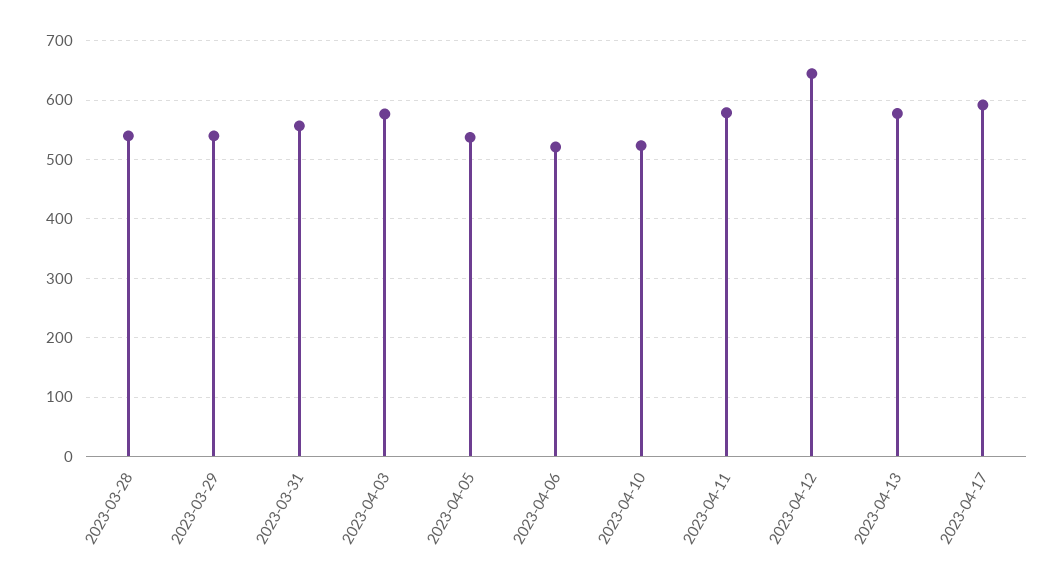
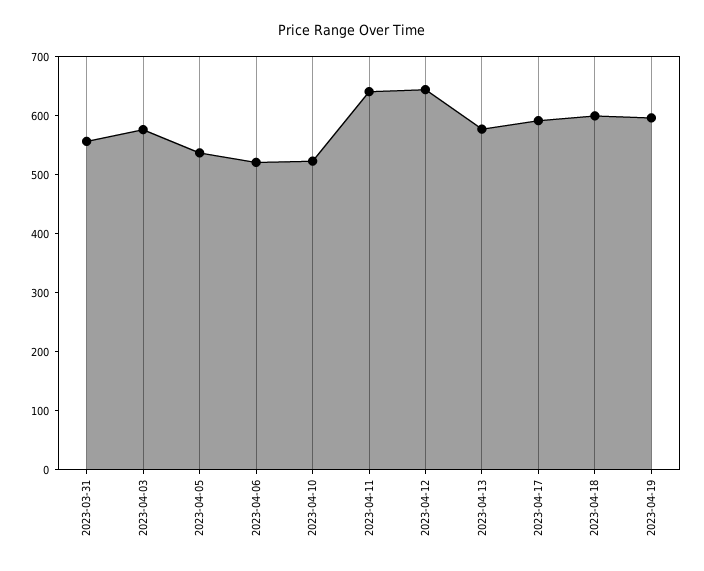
2023-03-28: 540 -> none
2023-03-29: 540 -> none
2023-04-11: 580 -> 640
2023-04-18: none -> 600
2023-04-19: none -> 600

